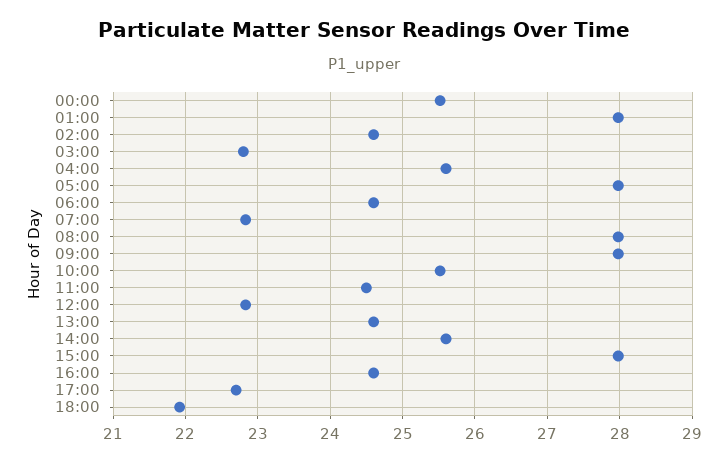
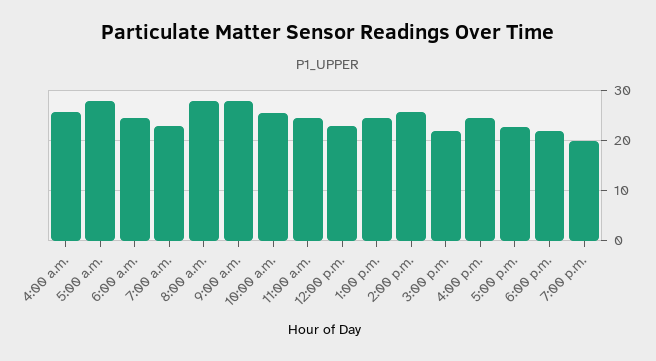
00:00: 25.5 -> none
01:00: 28 -> none
02:00: 24.6 -> none
03:00: 22.8 -> none
15:00: 28 -> 22
7:00 p.m.: none -> 20

